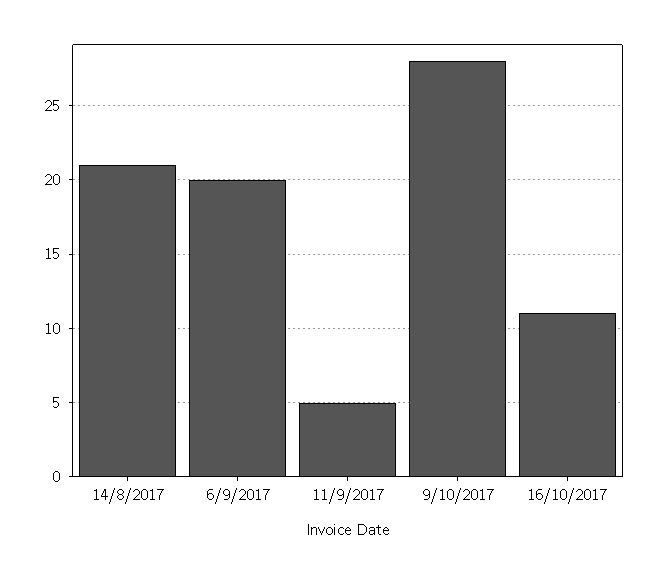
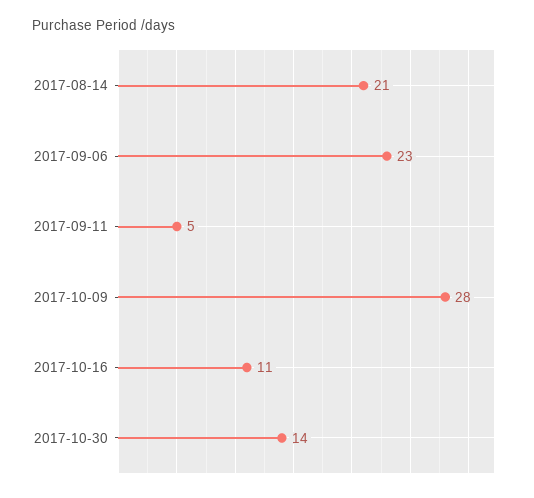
6/9/2017: 20 -> 23
2017-10-30: none -> 14

